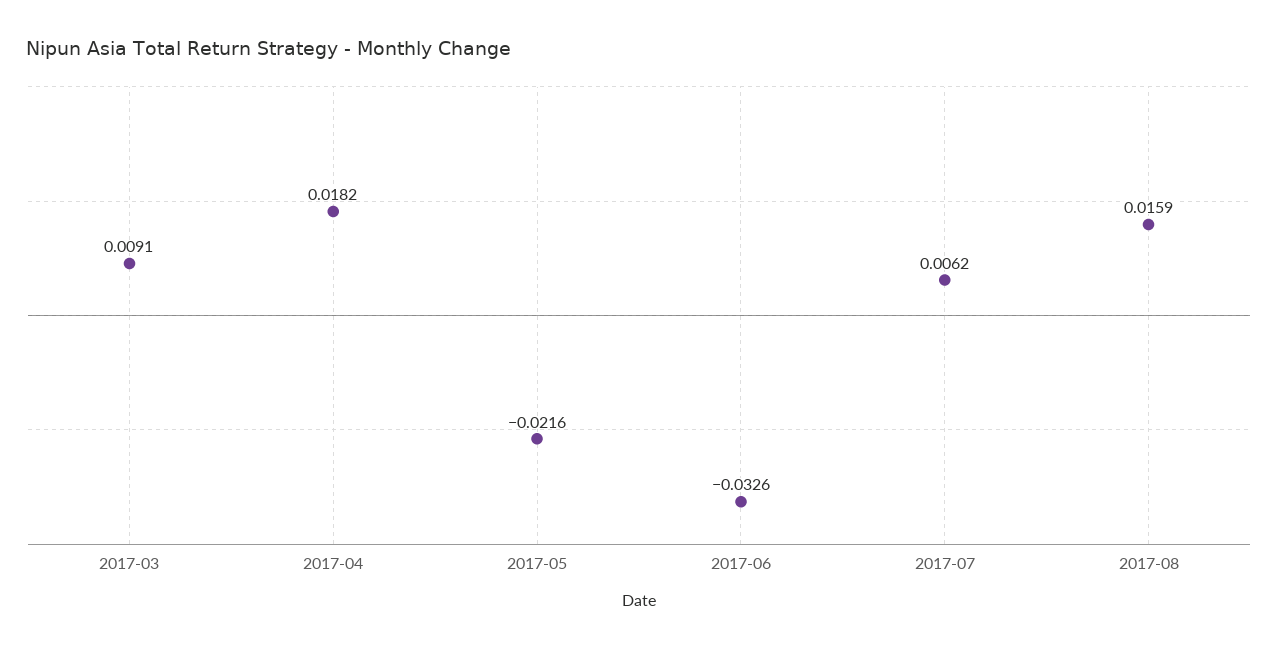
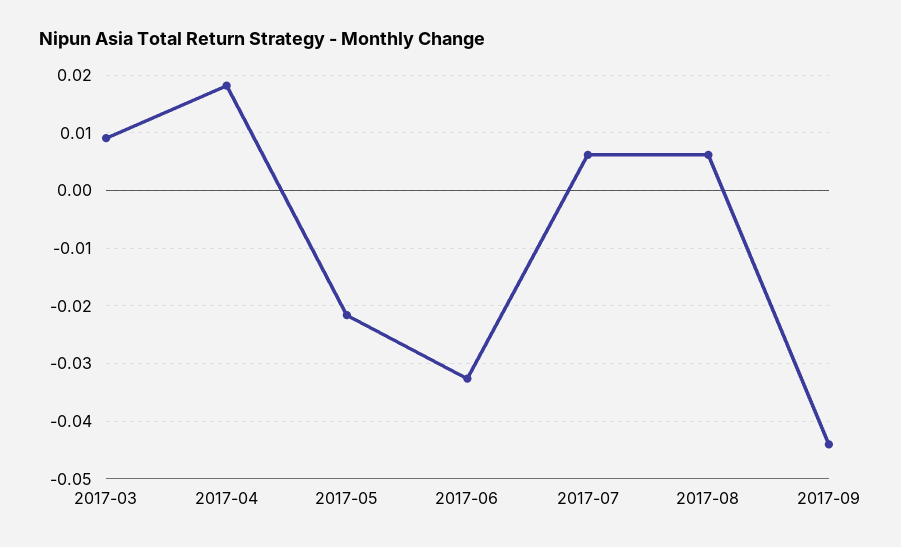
2017-08: 0.0159 -> 0.006
2017-09: none -> -0.044

